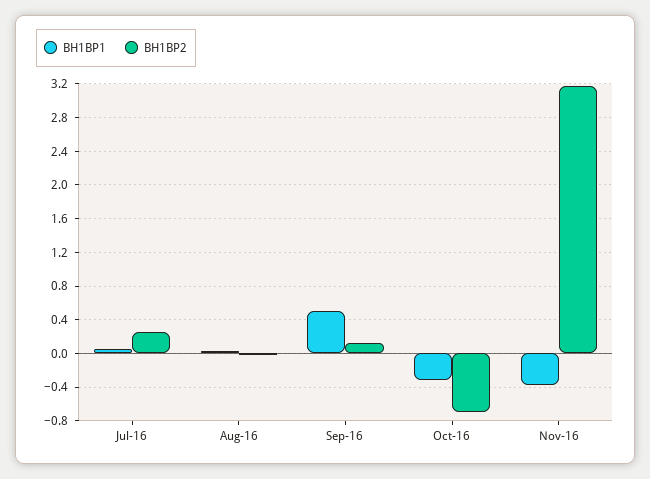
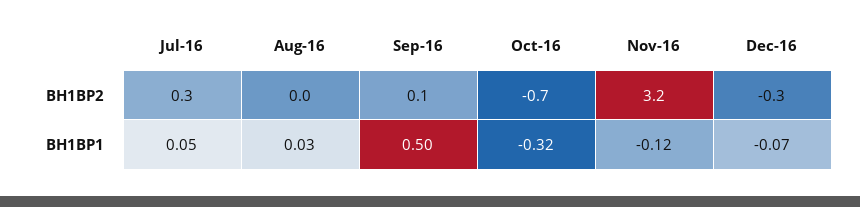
BH1BP1, Nov-16: -0.4 -> -0.12
BH1BP2, Dec-16: none -> -0.3
BH1BP1, Dec-16: none -> -0.07

